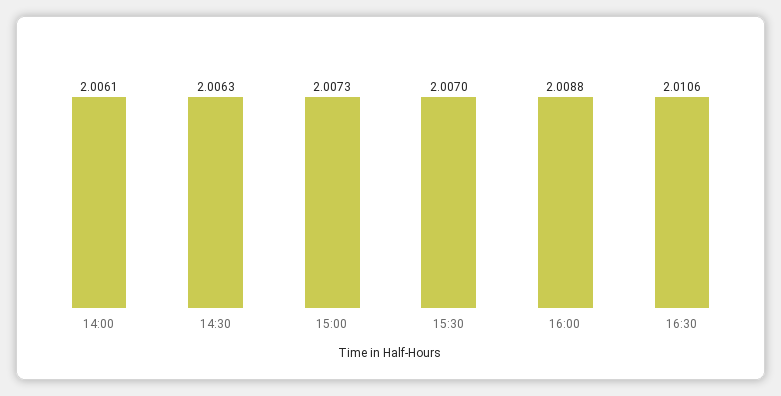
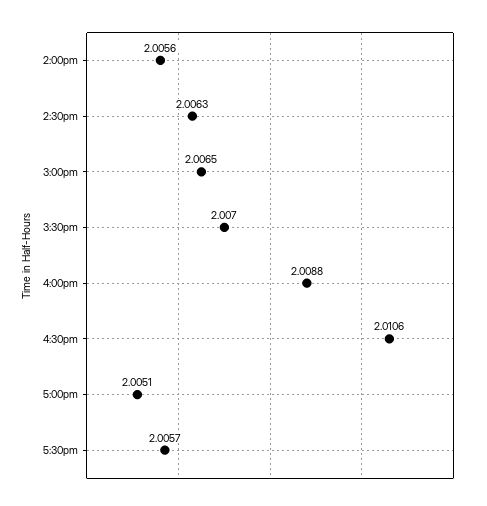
14:00: 2.0061 -> 2.0056
15:00: 2.0073 -> 2.0065
5:00pm: none -> 2.0051
5:30pm: none -> 2.0057

